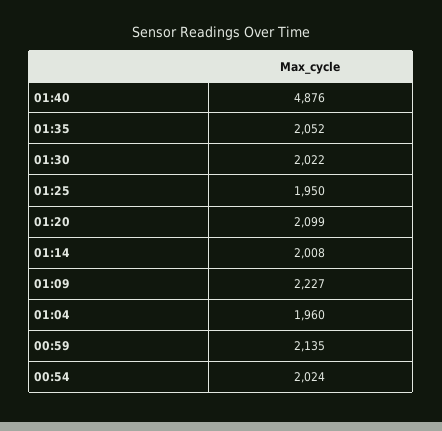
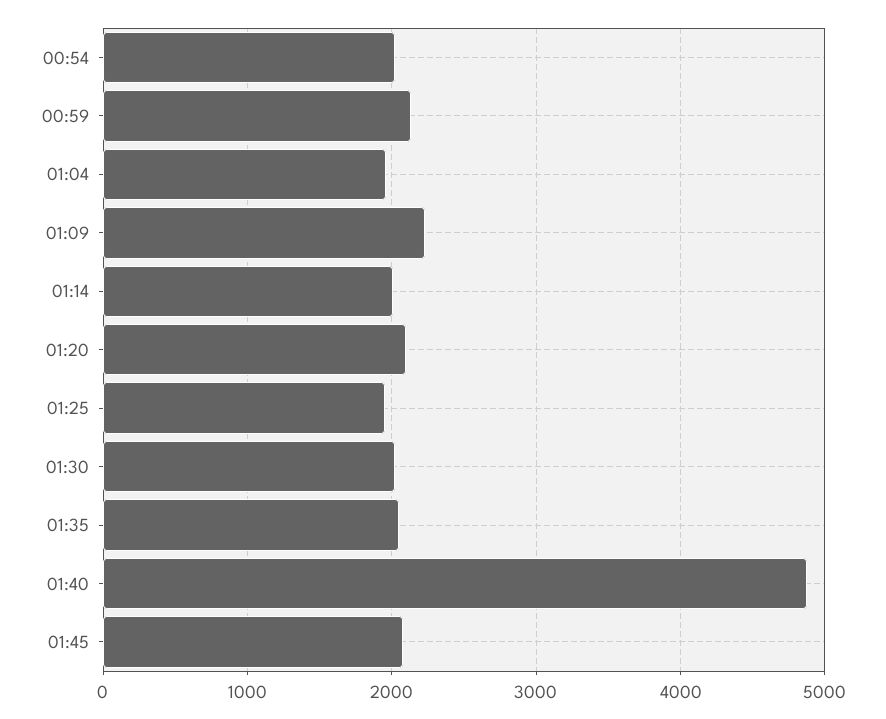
01:45: none -> 2100

